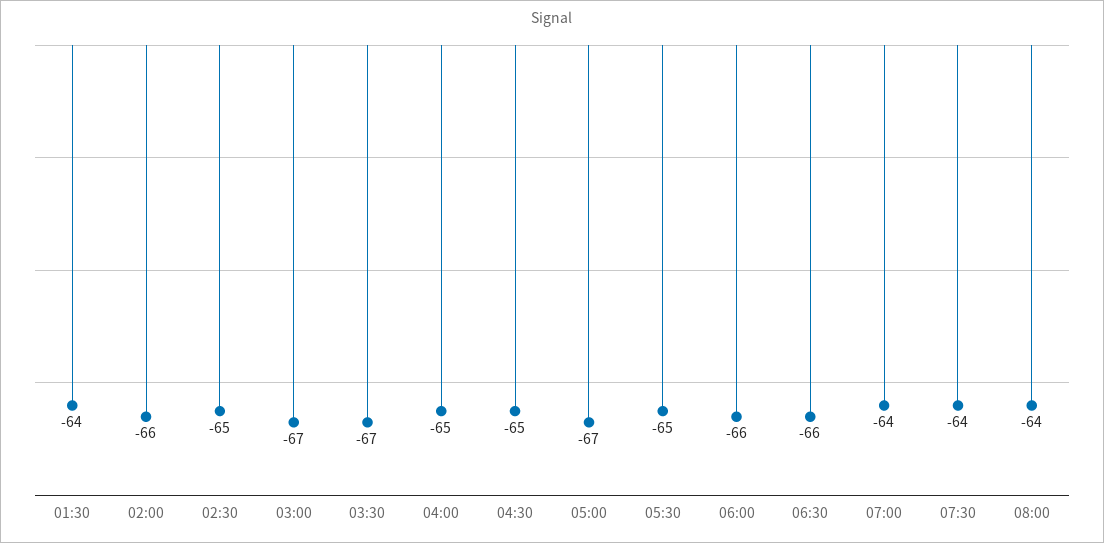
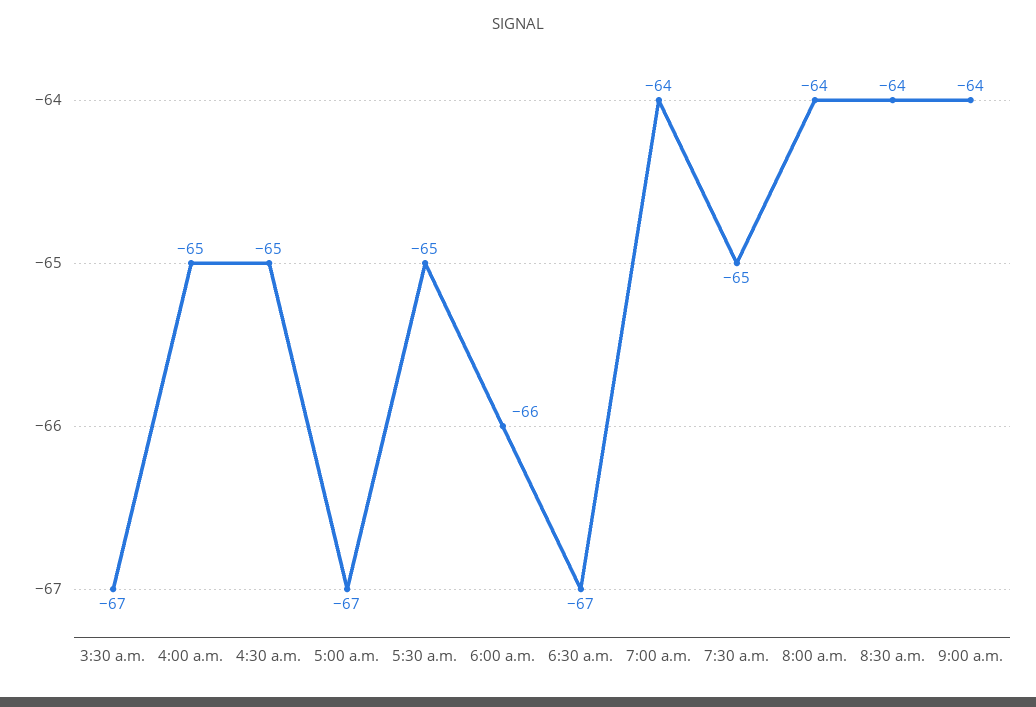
01:30: -64 -> none
02:00: -66 -> none
02:30: -65 -> none
03:00: -67 -> none
06:30: -66 -> -67
07:30: -64 -> -65
8:30 a.m.: none -> -64
9:00 a.m.: none -> -64

